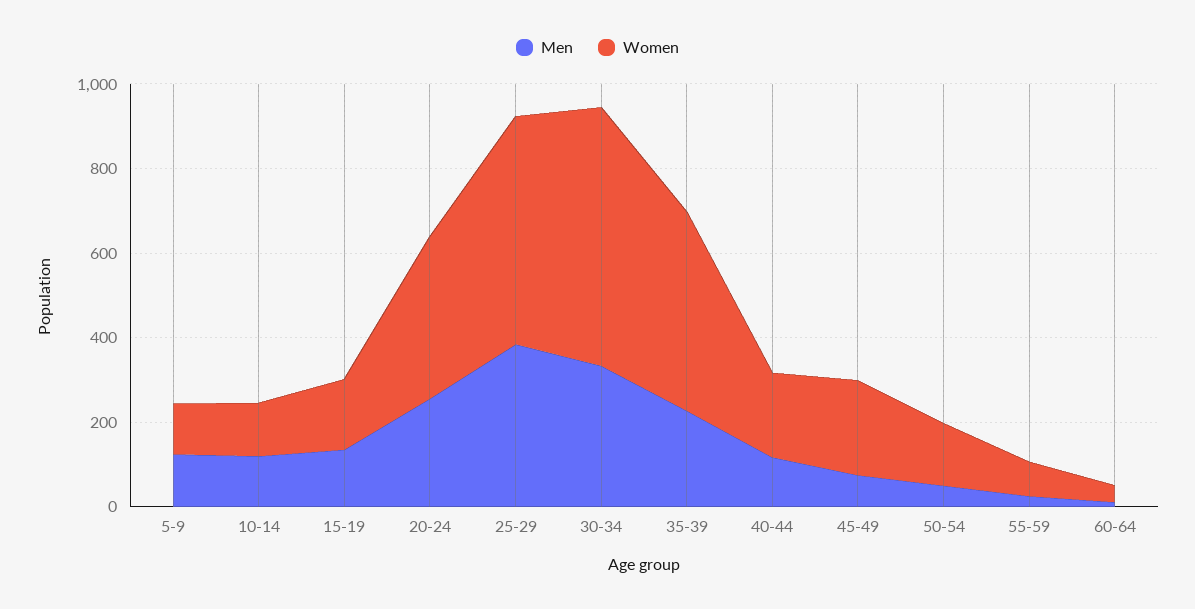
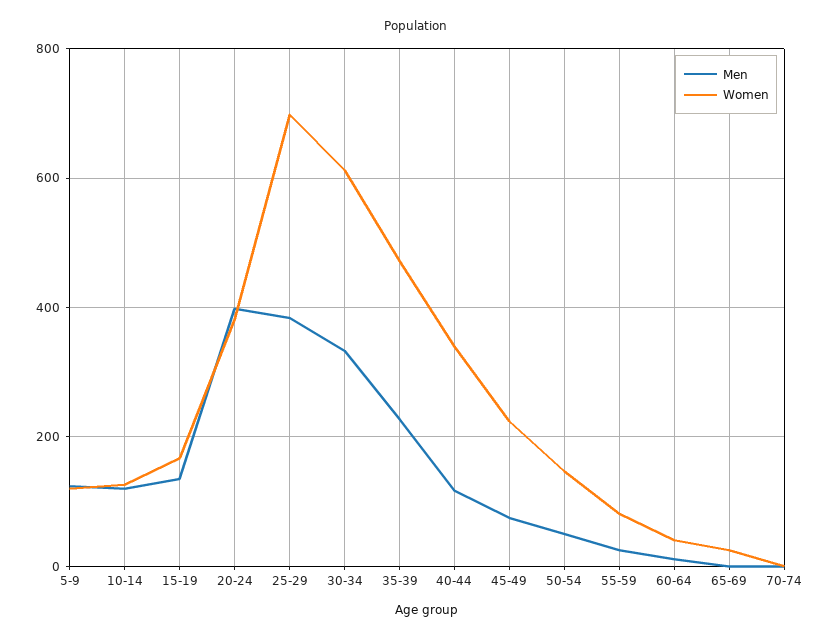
Men, 20-24: 250 -> 400
Women, 25-29: 550 -> 700
Women, 40-44: 200 -> 340
Men, 65-69: none -> 0
Women, 65-69: none -> 20
Men, 70-74: none -> 0
Women, 70-74: none -> 0

